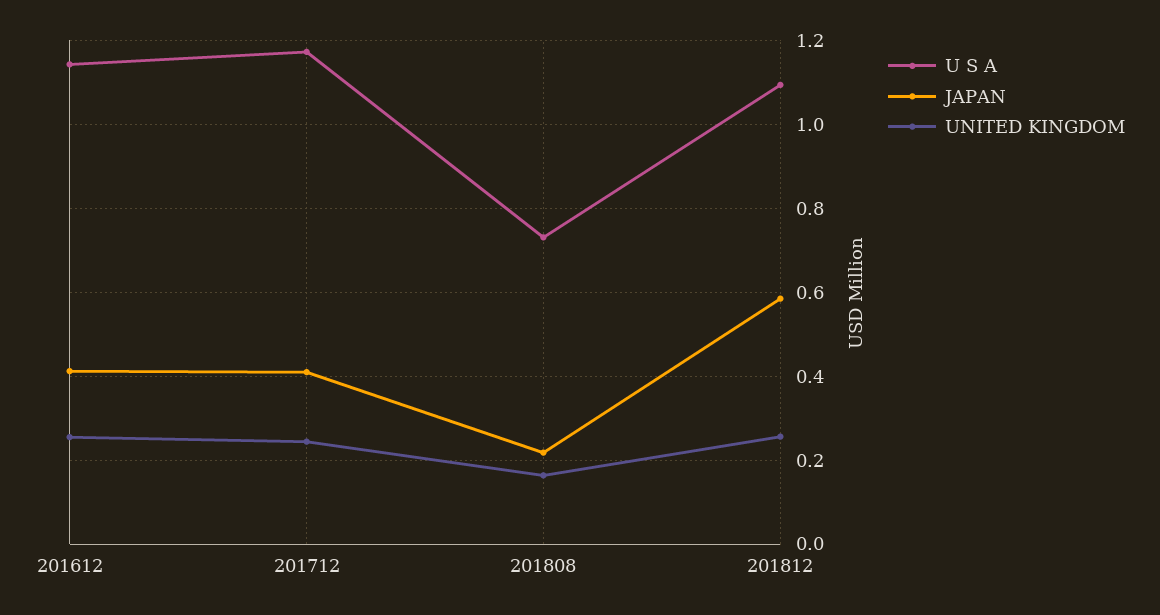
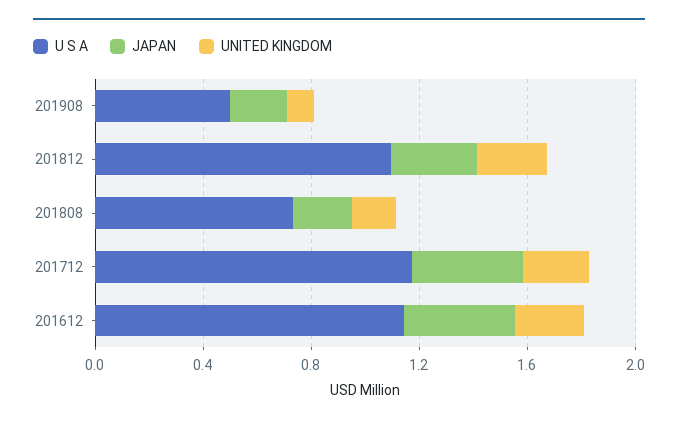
JAPAN, 201812: 0.58 -> 0.3
U S A, 201908: none -> 0.5
JAPAN, 201908: none -> 0.2
UNITED KINGDOM, 201908: none -> 0.1

